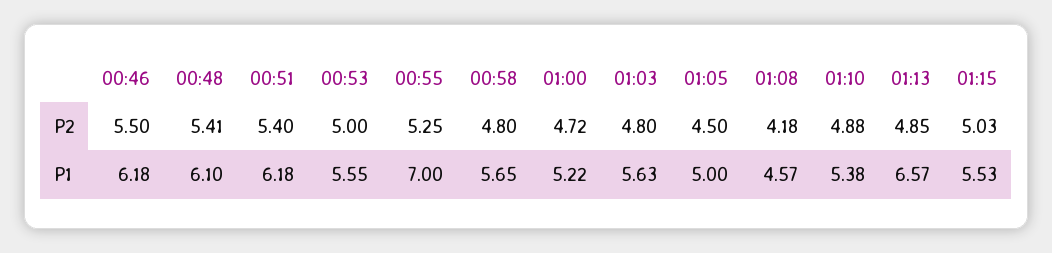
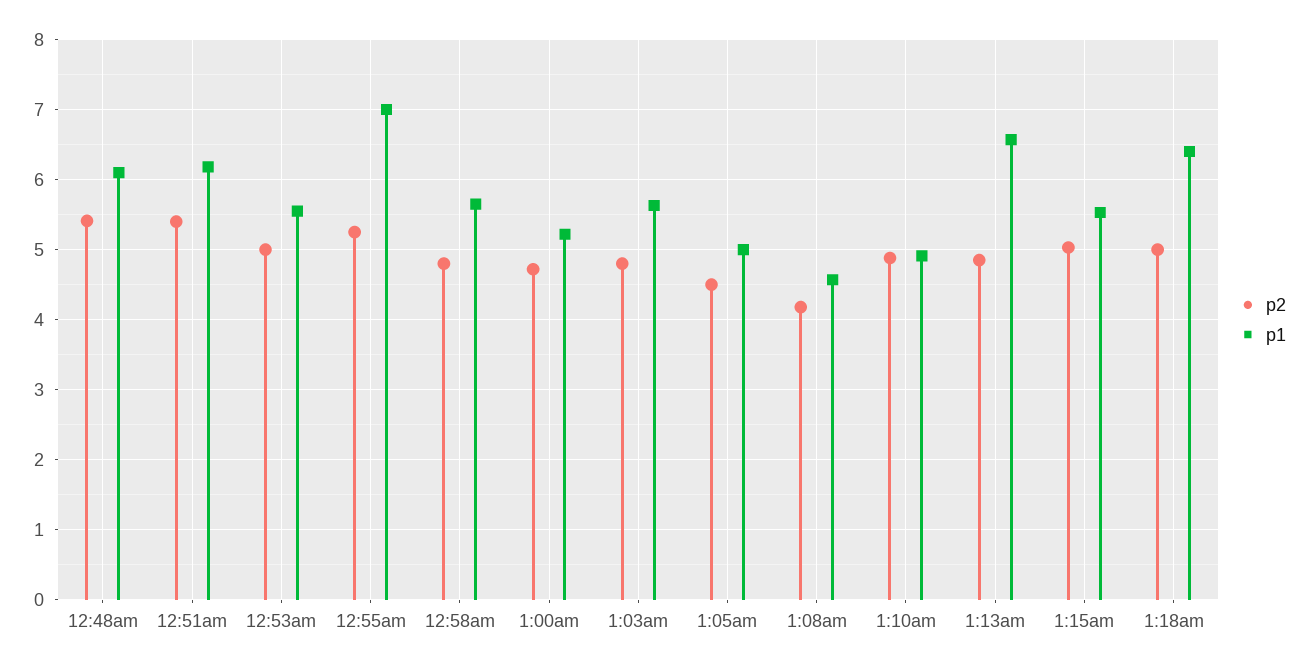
P2, 00:46: 5.5 -> none
P1, 00:46: 6.18 -> none
P1, 01:10: 5.38 -> 4.9
P2, 1:18am: none -> 5
P1, 1:18am: none -> 6.4

